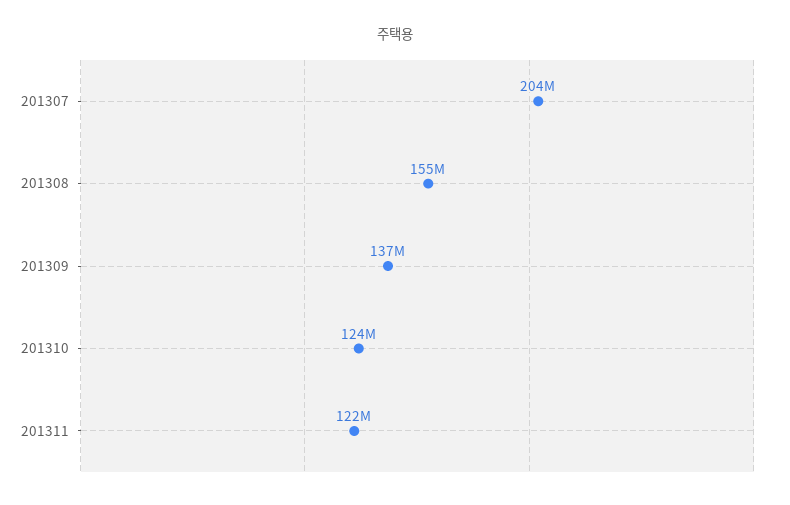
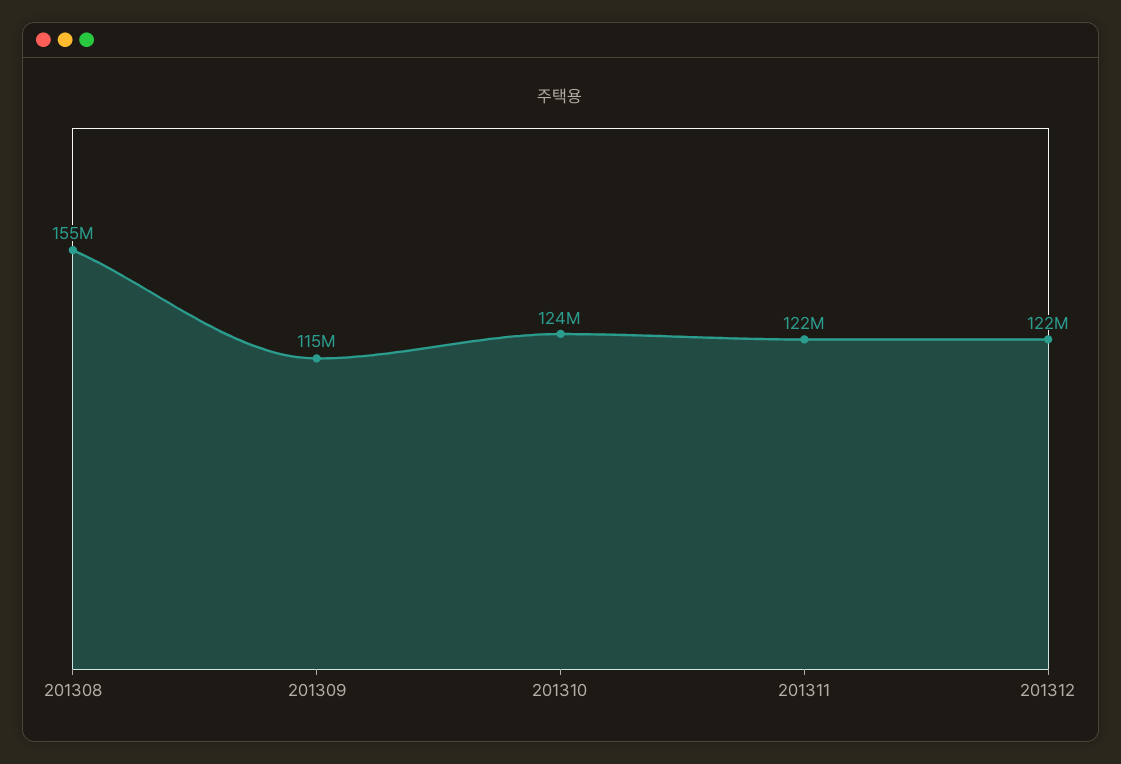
201307: 204000000 -> none
201309: 137000000 -> 115000000
201312: none -> 122000000

